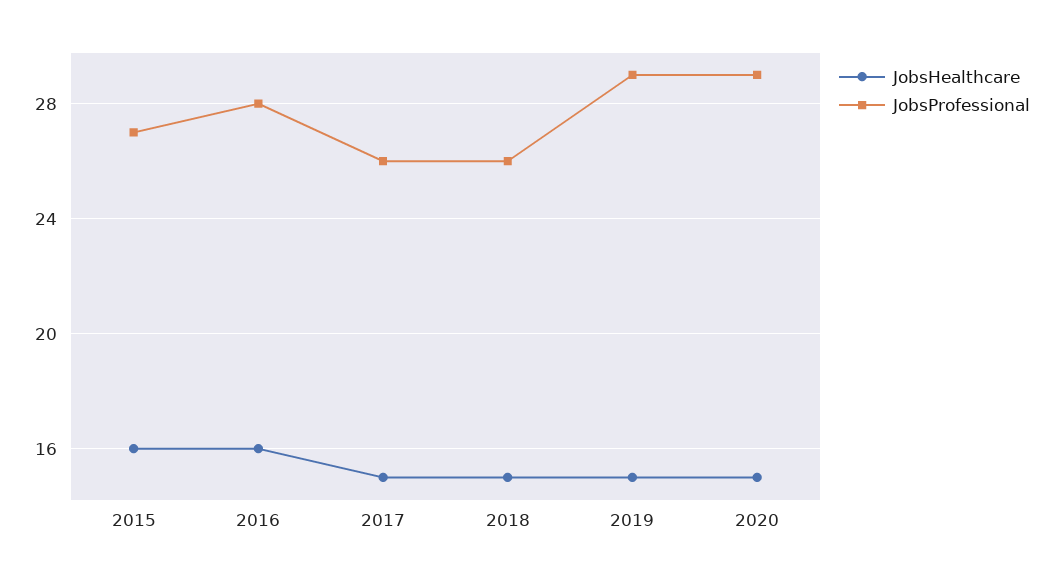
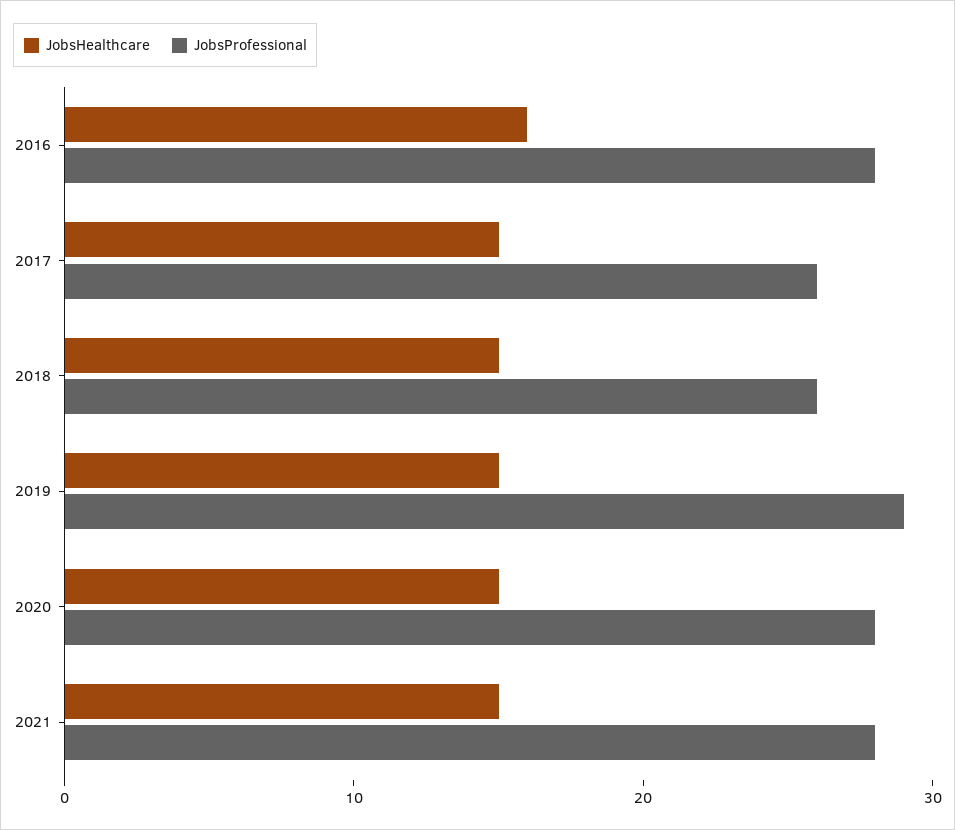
JobsHealthcare, 2015: 16 -> none
JobsProfessional, 2015: 27 -> none
JobsProfessional, 2020: 29 -> 28
JobsHealthcare, 2021: none -> 15
JobsProfessional, 2021: none -> 28

